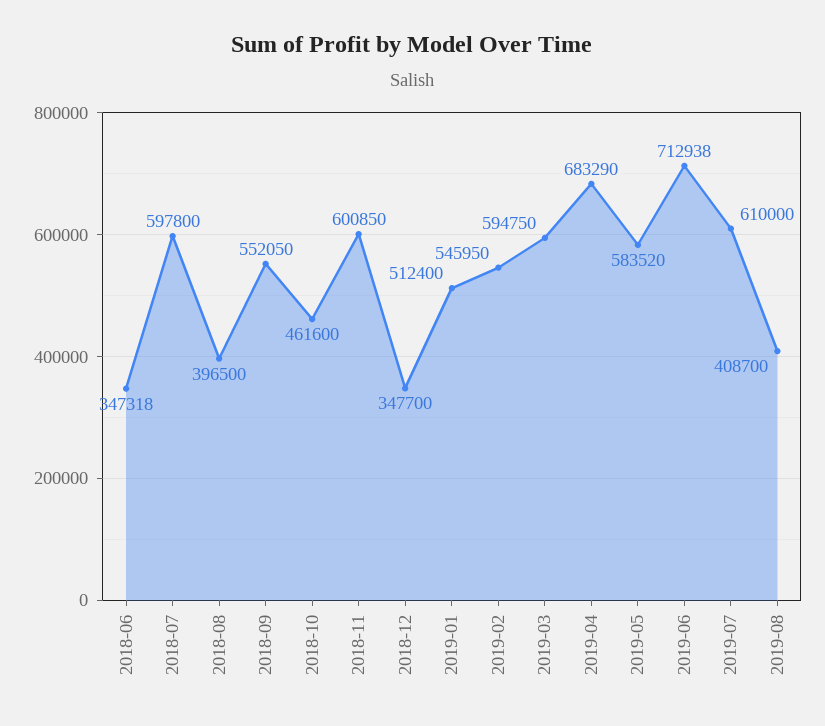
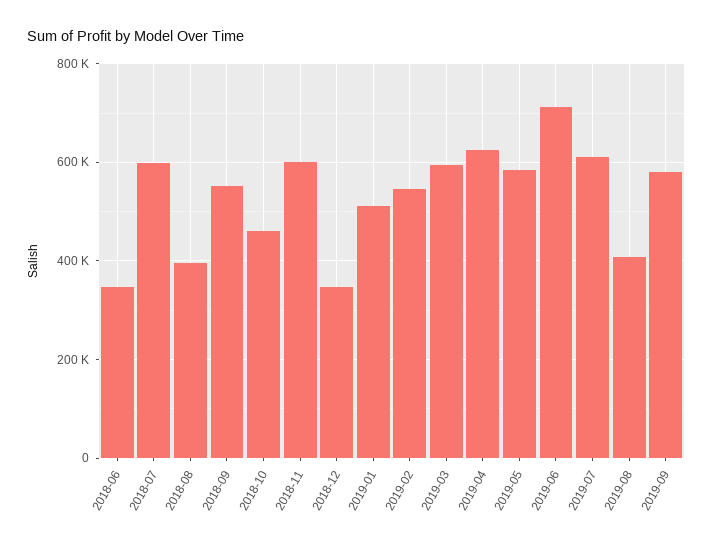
2019-04: 683290 -> 620000
2019-09: none -> 580000

